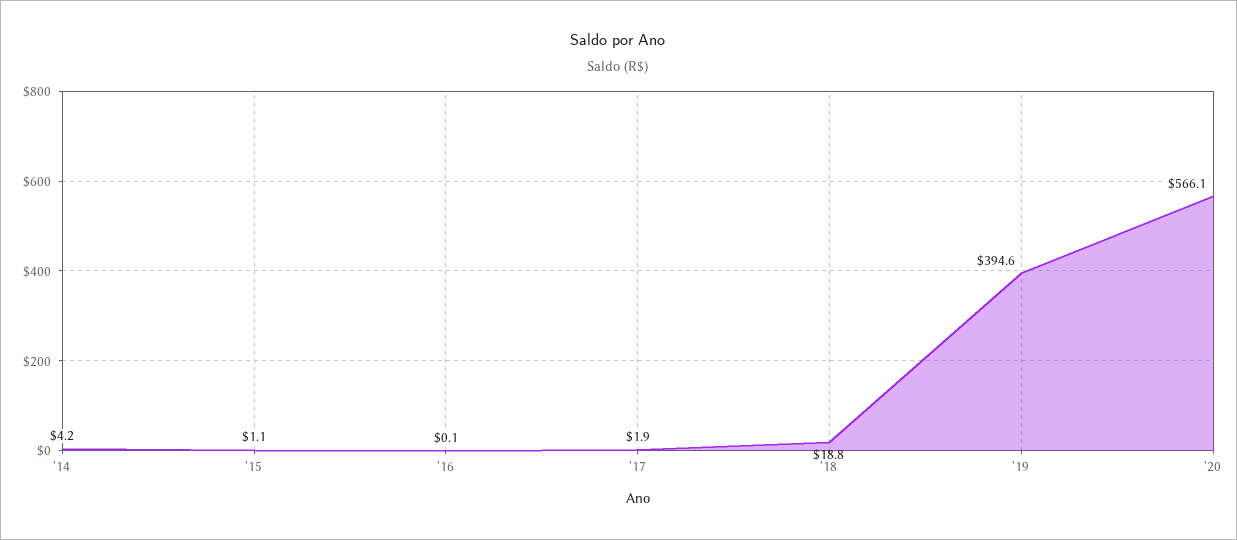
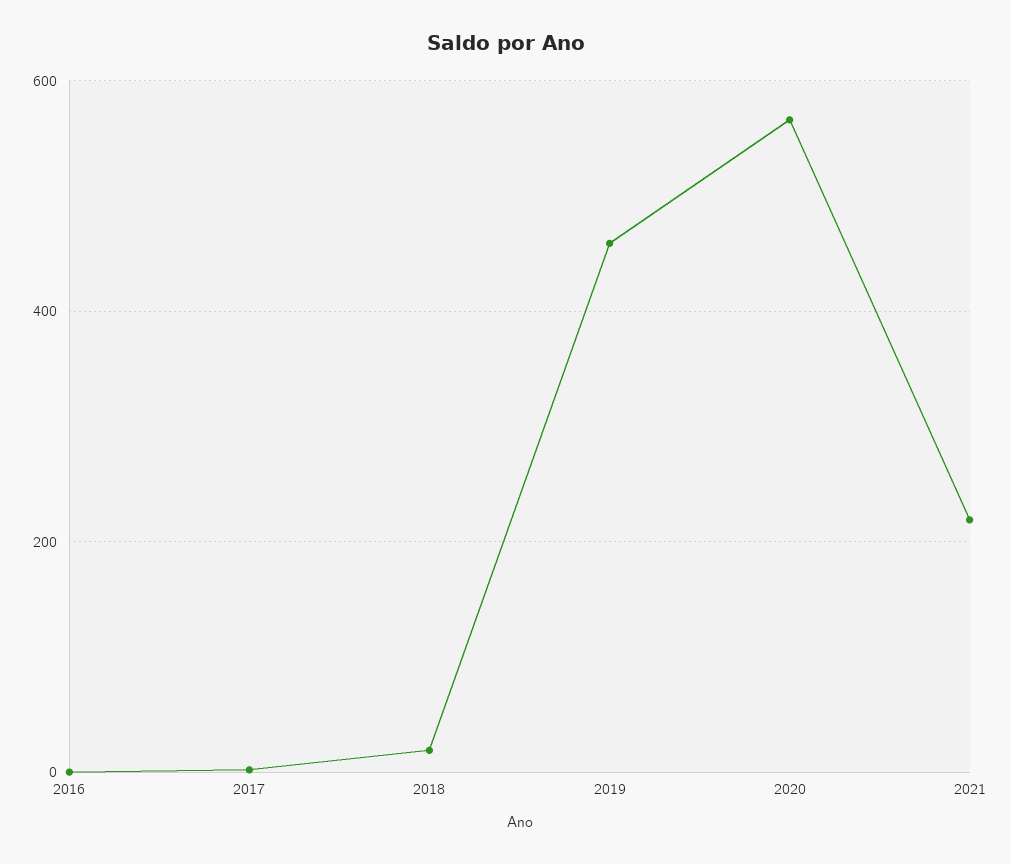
'14: 4.2 -> none
'15: 1.1 -> none
'19: 394.6 -> 460
2021: none -> 220

